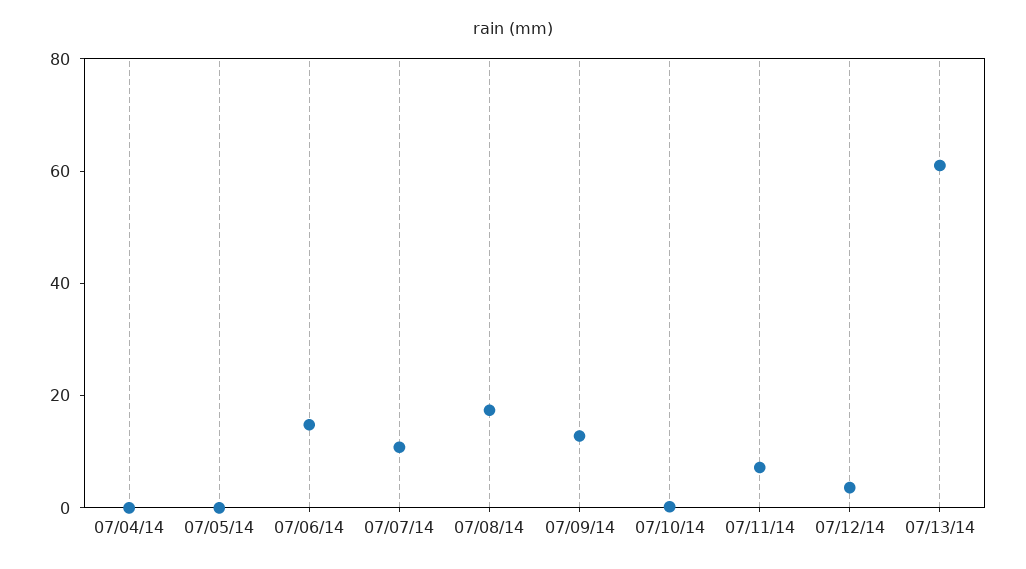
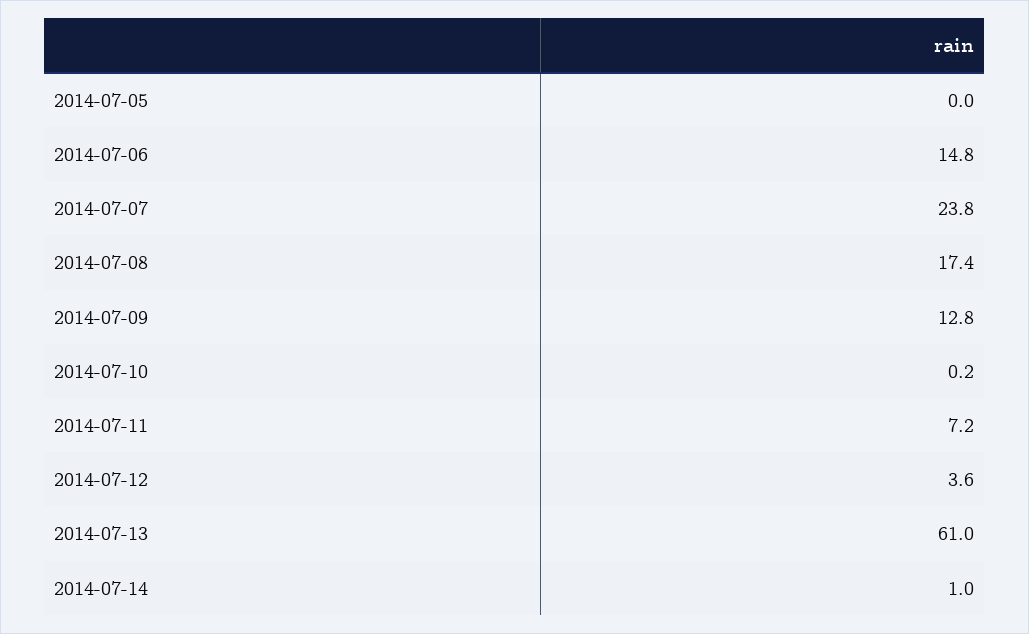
07/04/14: 0 -> none
07/07/14: 10 -> 23.8
2014-07-14: none -> 1

